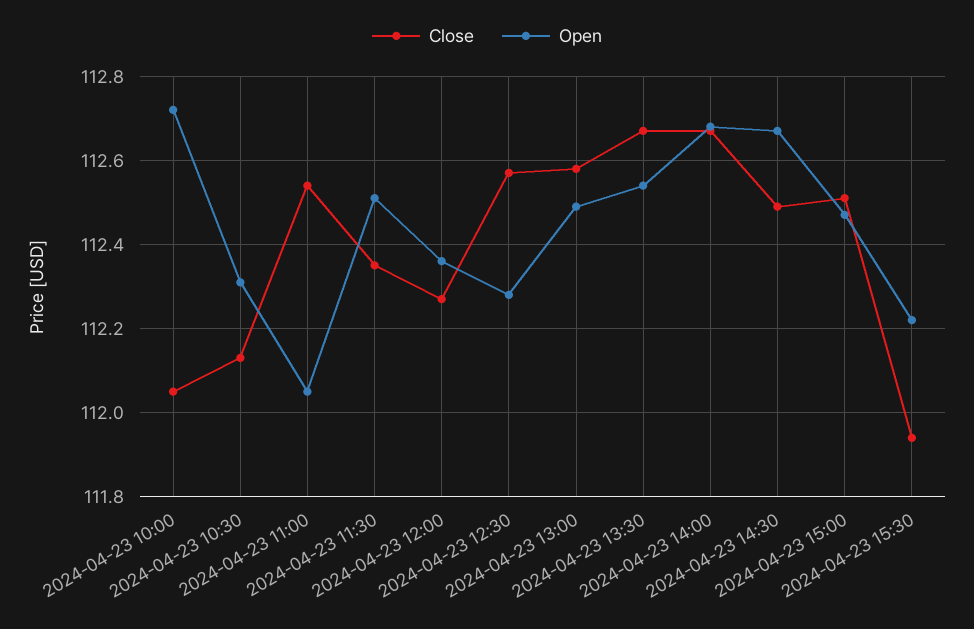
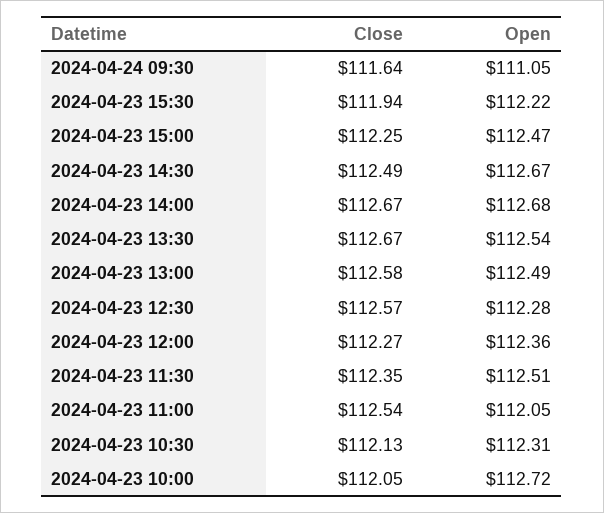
Close, 2024-04-23 15:00: 112.5 -> 112.25
Close, 2024-04-24 09:30: none -> 111.64
Open, 2024-04-24 09:30: none -> 111.05

